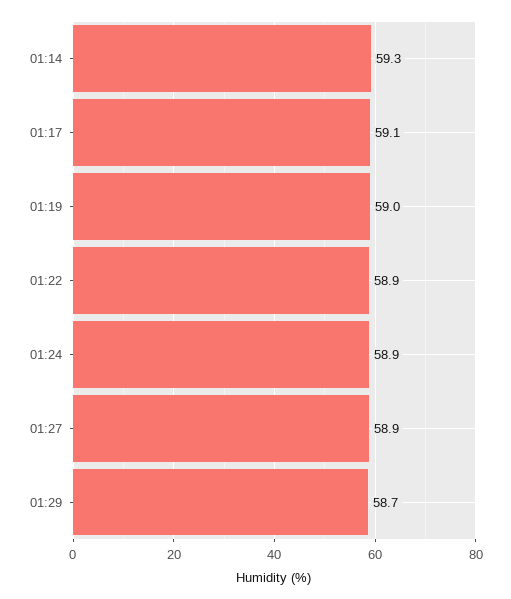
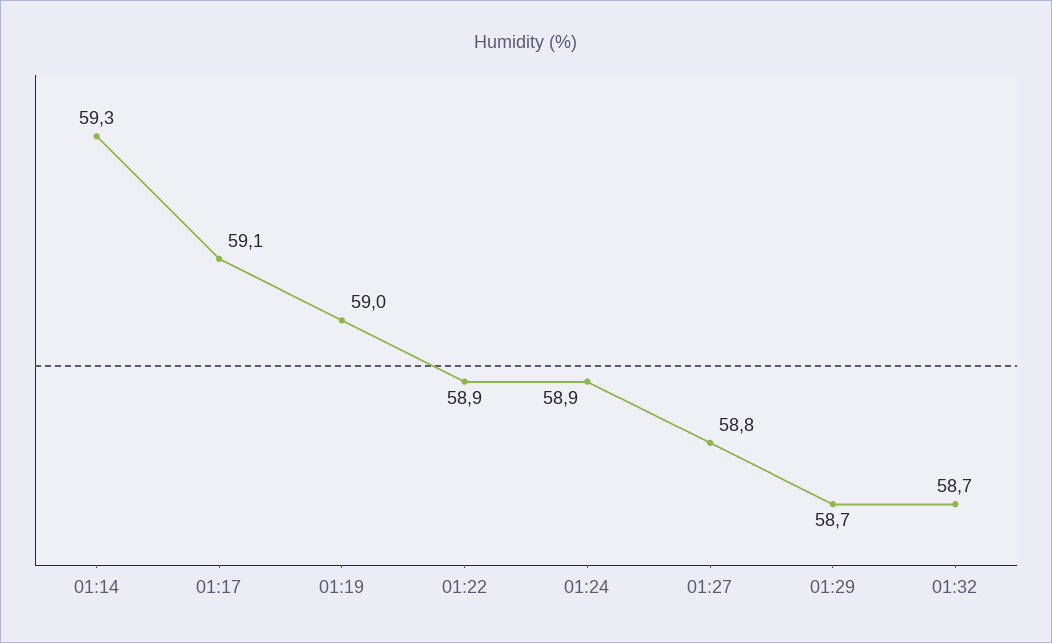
01:27: 58.9 -> 58.8
01:32: none -> 58.7

